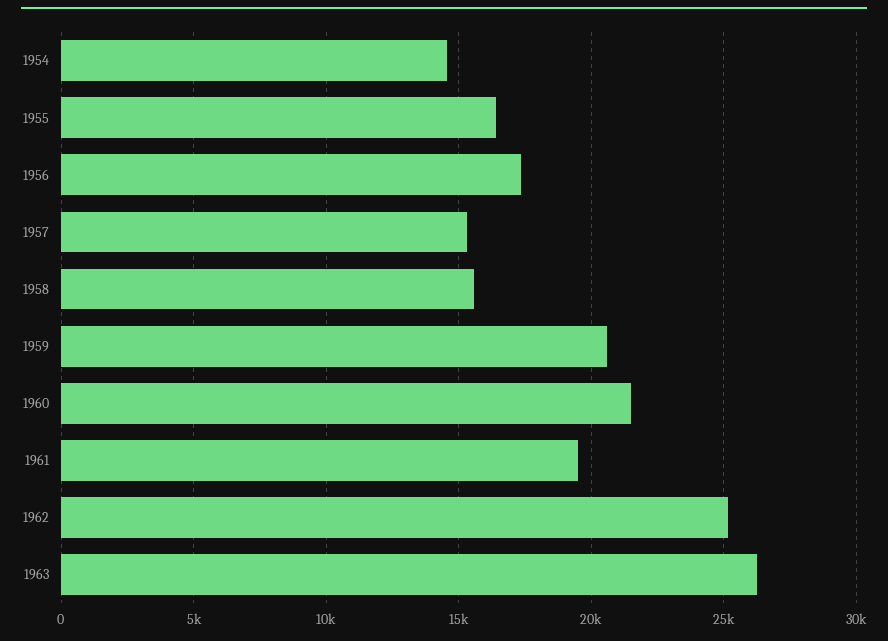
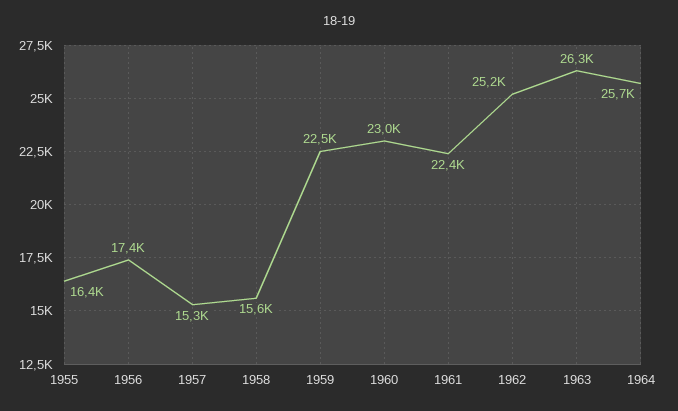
1954: 14500 -> none
1959: 20500 -> 22500
1960: 21500 -> 23000
1961: 19500 -> 22400
1964: none -> 25700

